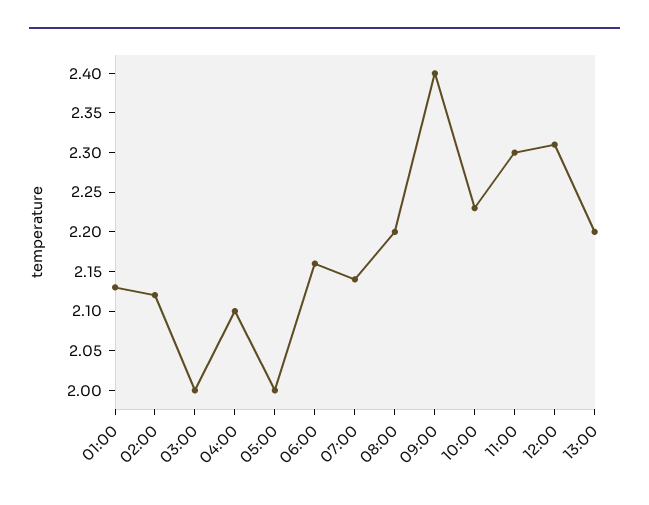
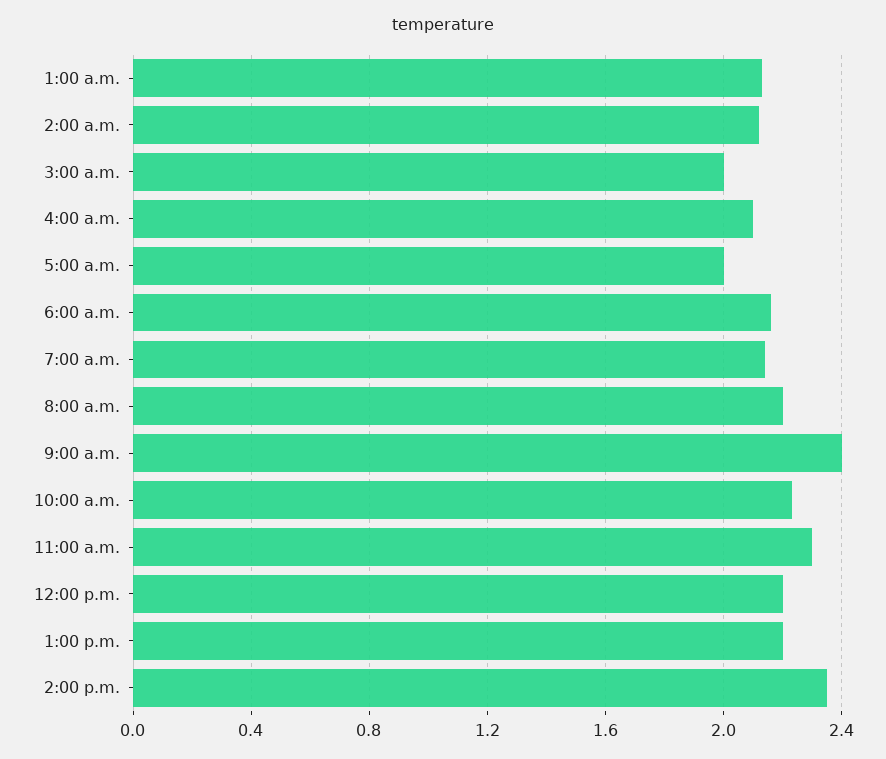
12:00: 2.3 -> 2.2
2:00 p.m.: none -> 2.35

